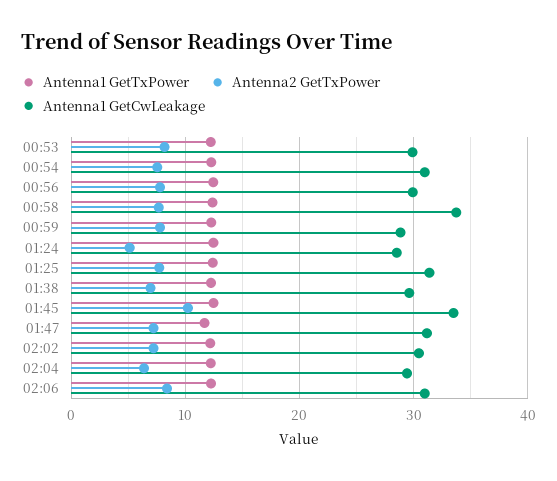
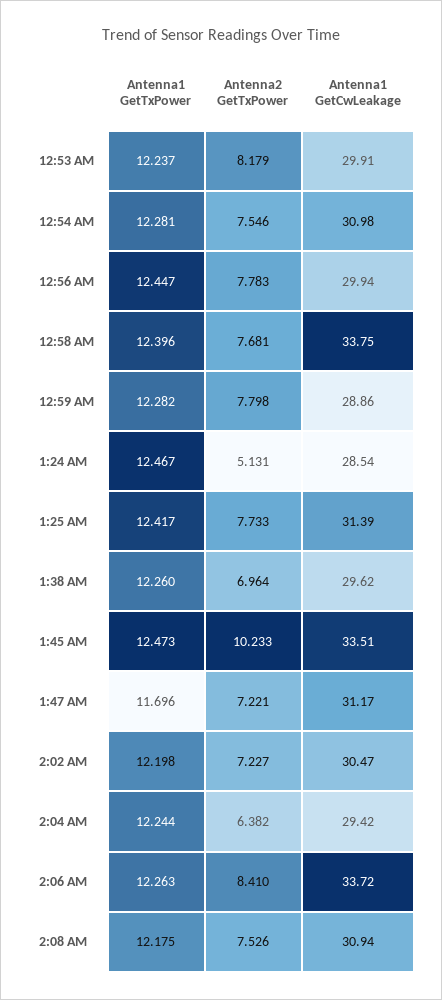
Antenna1 GetCwLeakage, 02:06: 31 -> 33.72
Antenna1 GetTxPower, 2:08 AM: none -> 12.175
Antenna2 GetTxPower, 2:08 AM: none -> 7.526
Antenna1 GetCwLeakage, 2:08 AM: none -> 30.94

